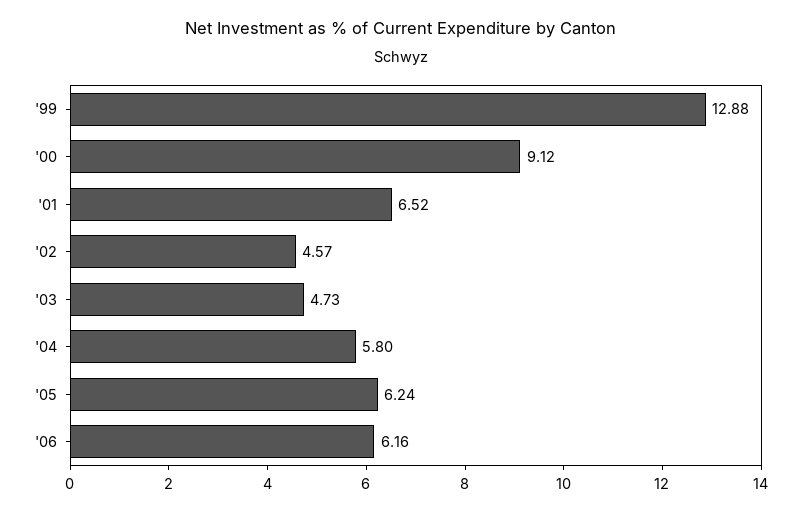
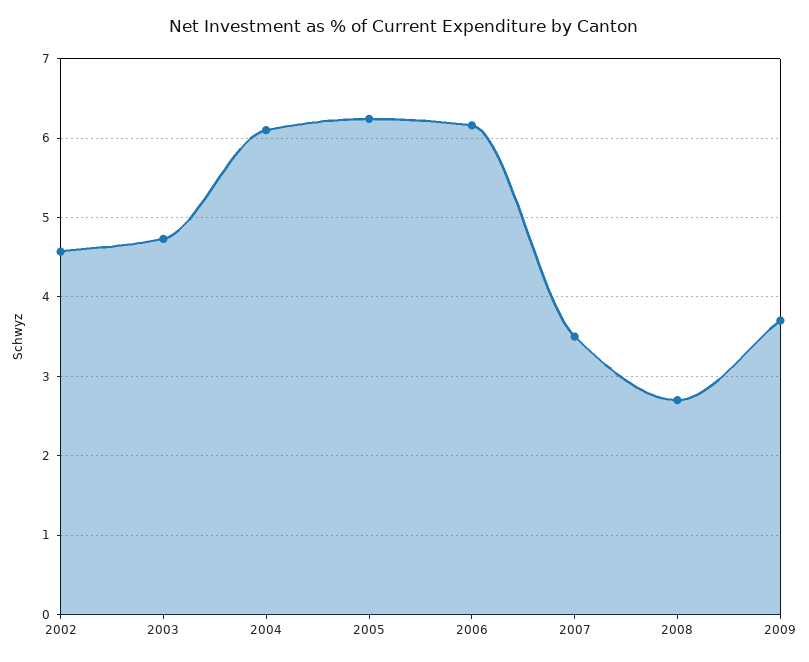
'99: 12.88 -> none
'00: 9.12 -> none
'01: 6.52 -> none
'04: 5.8 -> 6.1
2007: none -> 3.5
2008: none -> 2.7
2009: none -> 3.7

